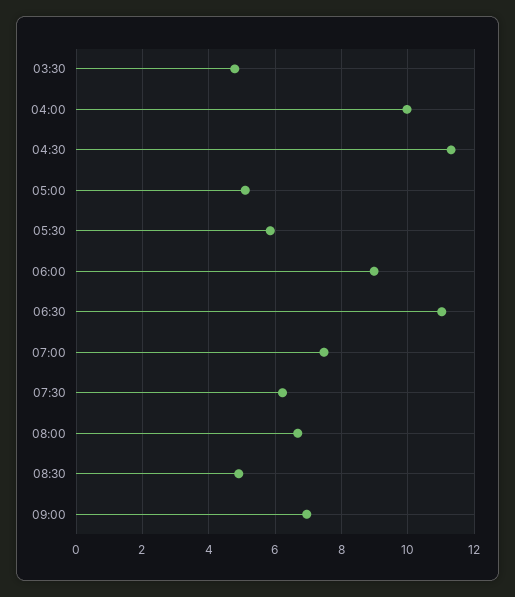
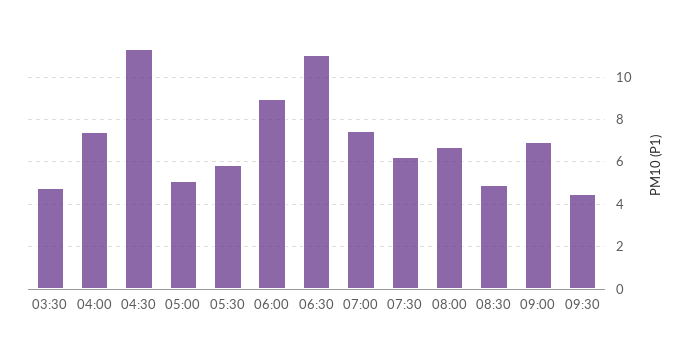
04:00: 10 -> 7.5
09:30: none -> 4.5

